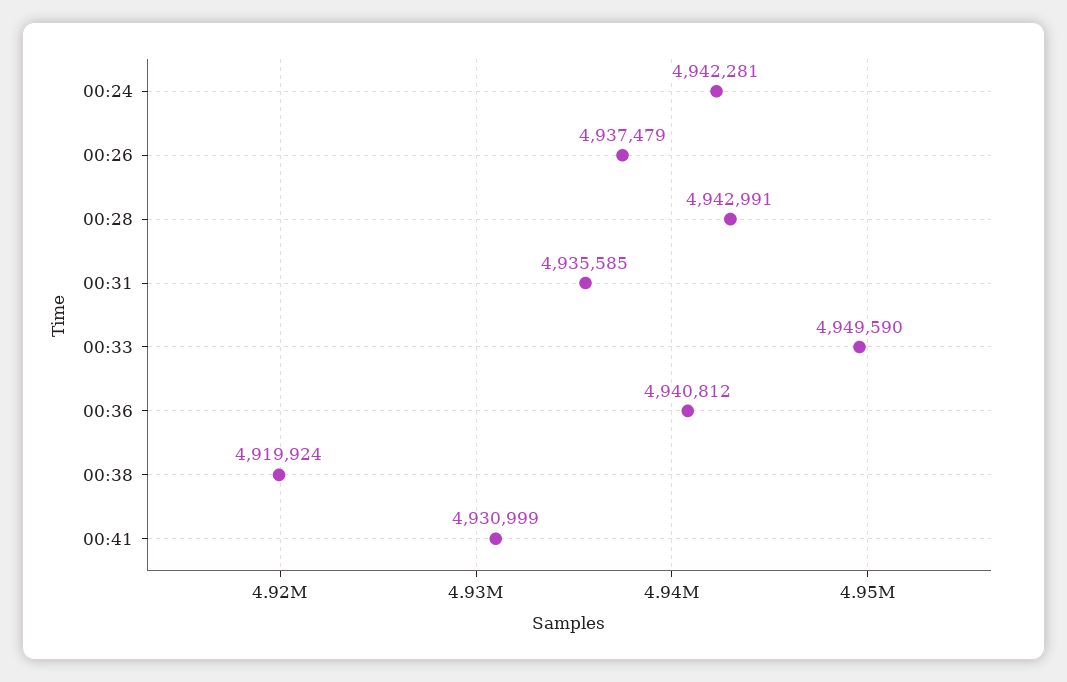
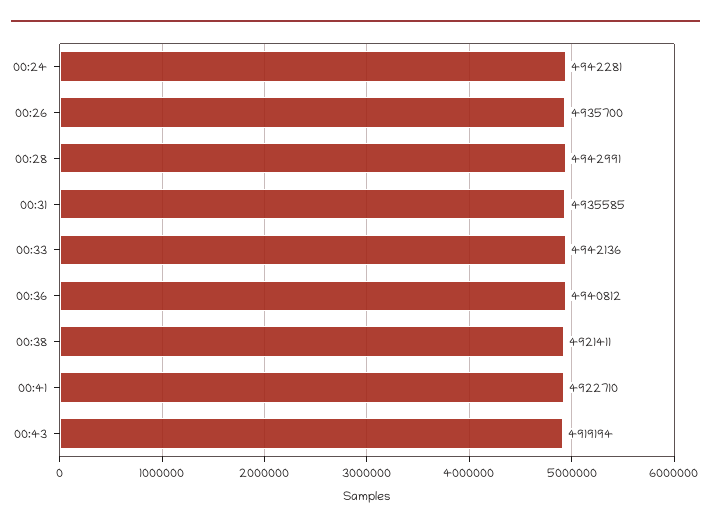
00:26: 4937479 -> 4935700
00:33: 4949590 -> 4942136
00:38: 4919924 -> 4921411
00:41: 4930999 -> 4922710
00:43: none -> 4919194

